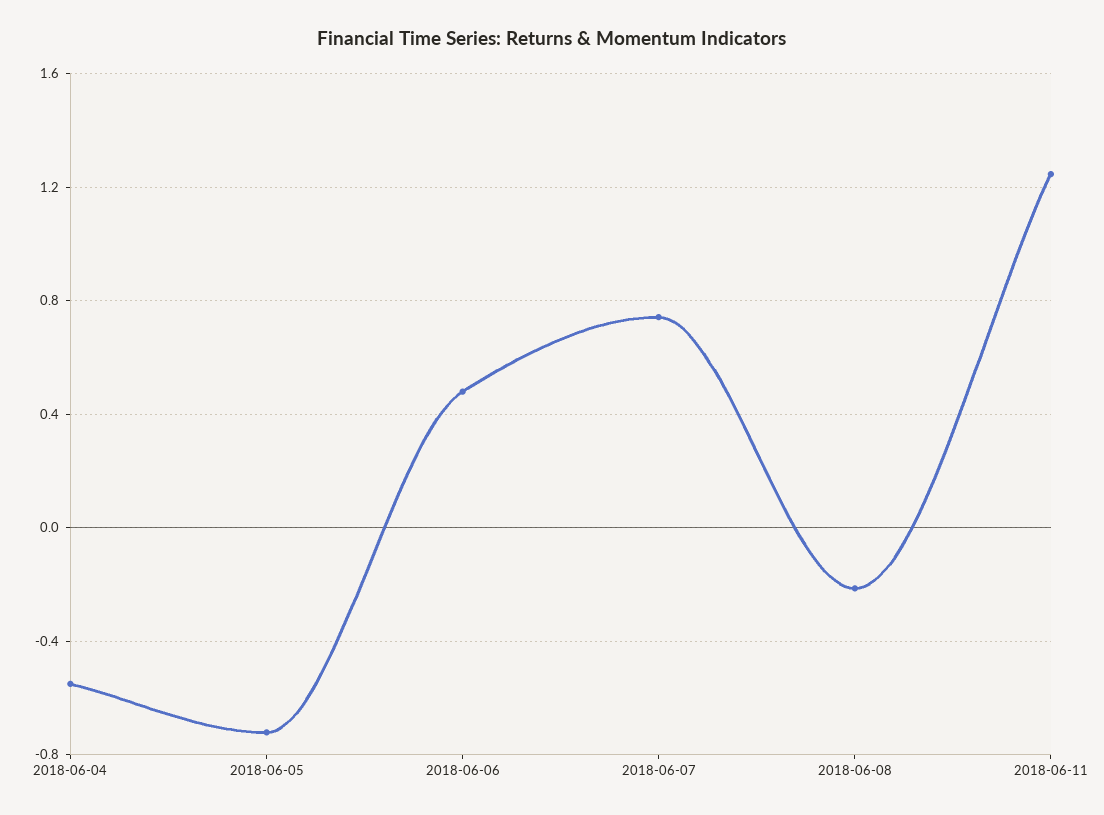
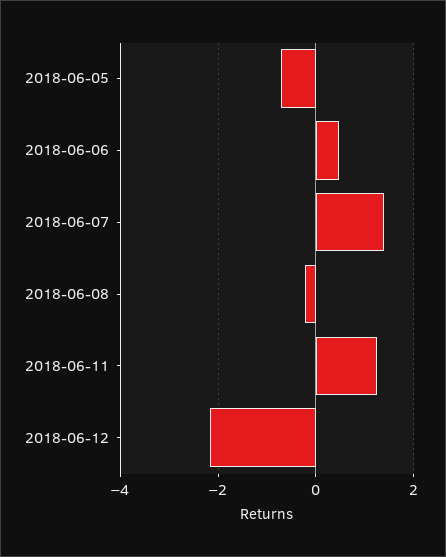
2018-06-04: -0.55 -> none
2018-06-07: 0.75 -> 1.4
2018-06-12: none -> -2.2

